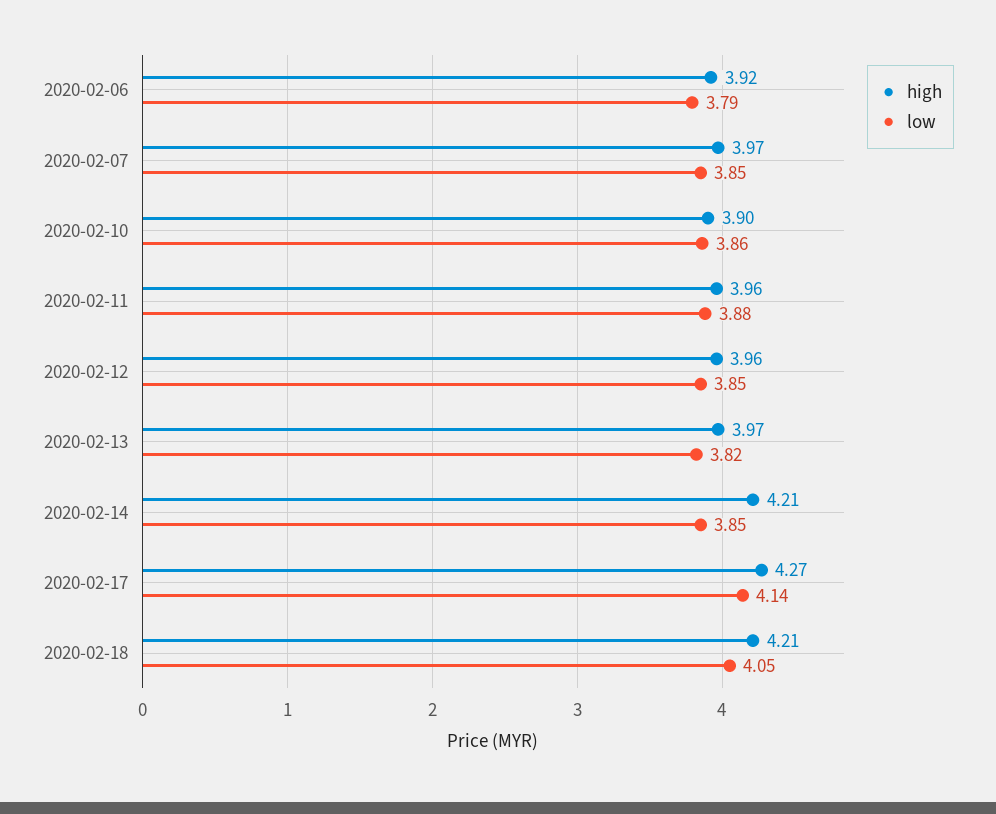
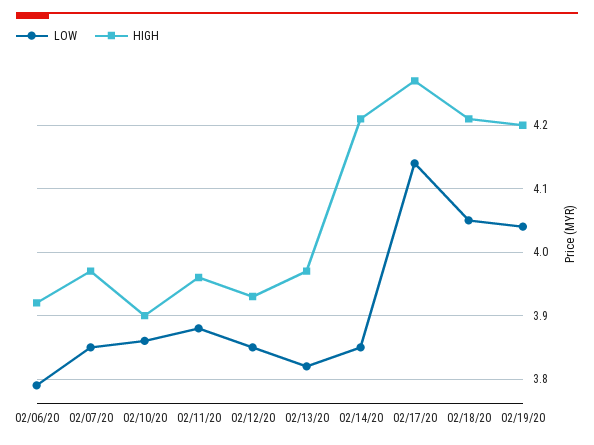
high, 2020-02-12: 3.96 -> 3.93
low, 02/19/20: none -> 4.04
high, 02/19/20: none -> 4.2

